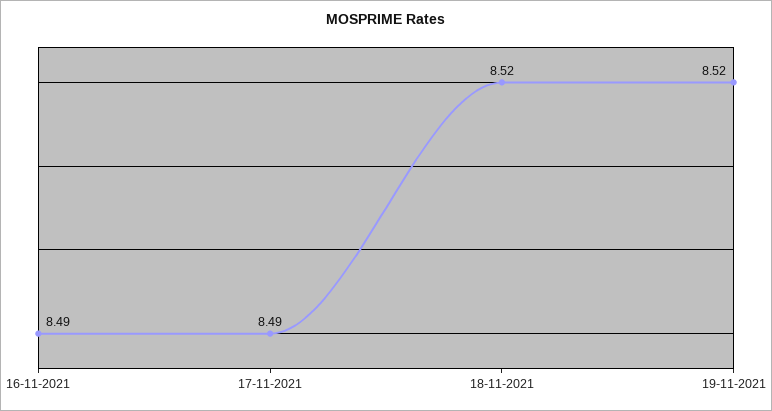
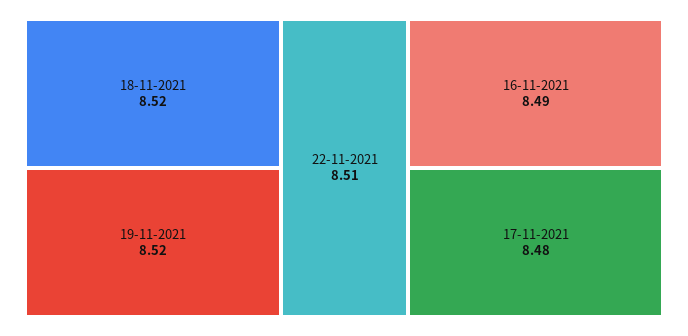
17-11-2021: 8.49 -> 8.48
22-11-2021: none -> 8.51

